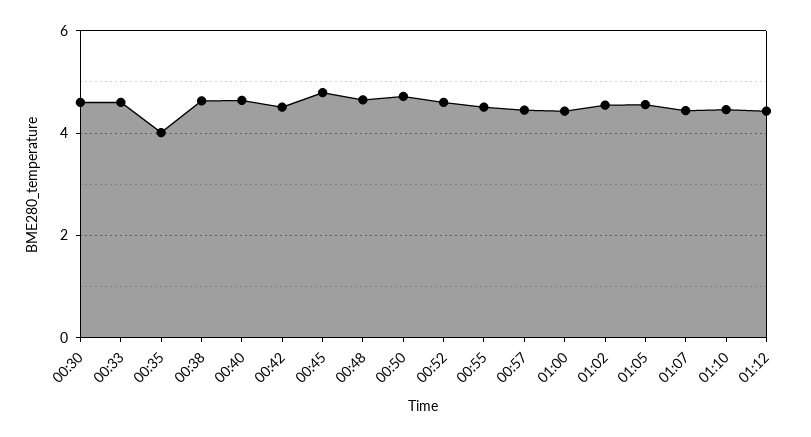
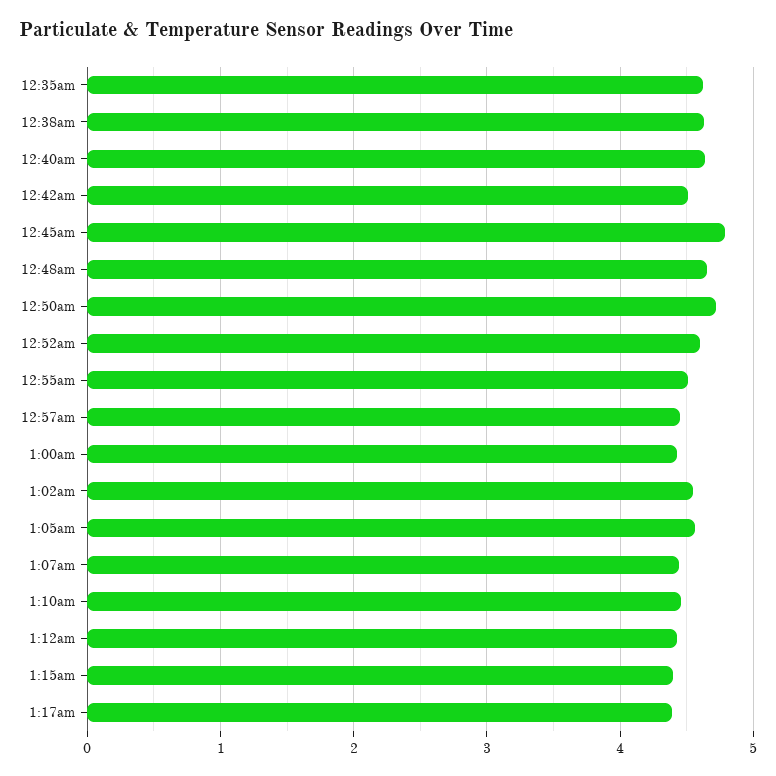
00:30: 4.6 -> none
00:33: 4.6 -> none
00:35: 4 -> 4.6
1:15am: none -> 4.4
1:17am: none -> 4.4

